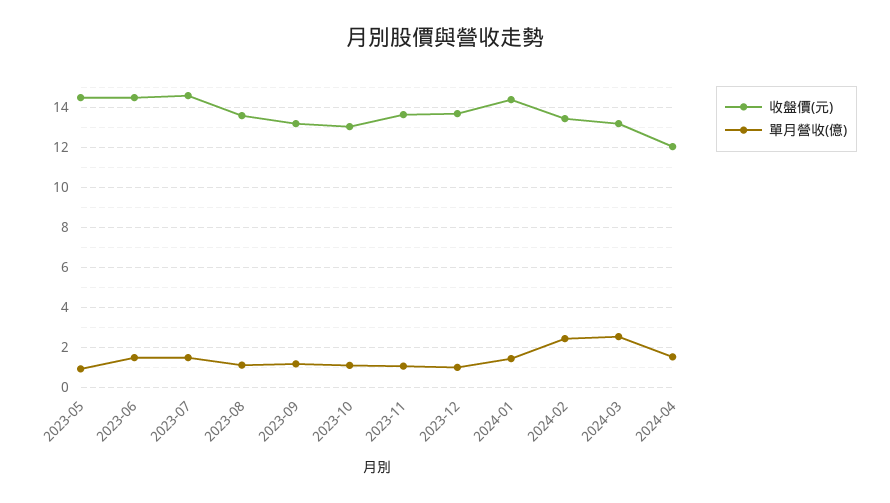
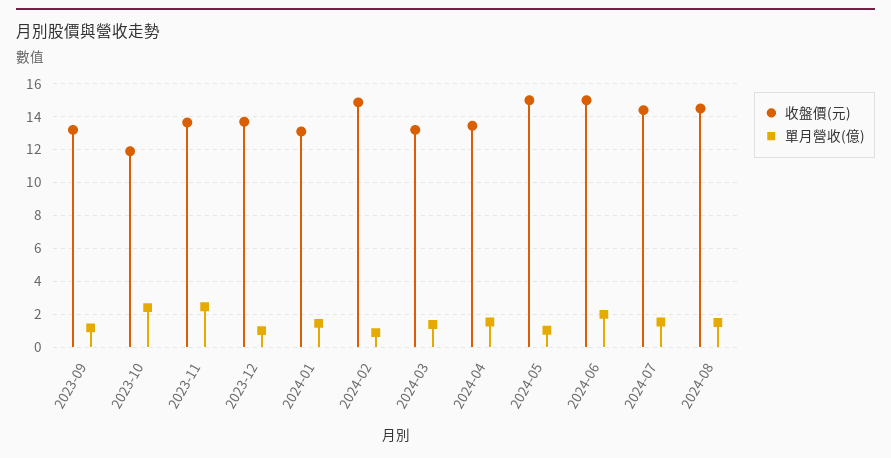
收盤價(元), 2023-05: 14.5 -> none
單月營收(億), 2023-05: 1 -> none
收盤價(元), 2023-06: 14.5 -> none
單月營收(億), 2023-06: 1.5 -> none
收盤價(元), 2023-07: 14.5 -> none
單月營收(億), 2023-07: 1.5 -> none
收盤價(元), 2023-08: 13.5 -> none
單月營收(億), 2023-08: 1 -> none
收盤價(元), 2023-10: 13 -> 12
單月營收(億), 2023-10: 1 -> 2.5
單月營收(億), 2023-11: 1 -> 2.5
收盤價(元), 2024-01: 14.5 -> 13
收盤價(元), 2024-02: 13.5 -> 15
單月營收(億), 2024-02: 2.5 -> 1
單月營收(億), 2024-03: 2.5 -> 1.5
收盤價(元), 2024-04: 12 -> 13.5
收盤價(元), 2024-05: none -> 15
單月營收(億), 2024-05: none -> 1
收盤價(元), 2024-06: none -> 15
單月營收(億), 2024-06: none -> 2
收盤價(元), 2024-07: none -> 14.5
單月營收(億), 2024-07: none -> 1.5
收盤價(元), 2024-08: none -> 14.5
單月營收(億), 2024-08: none -> 1.5

